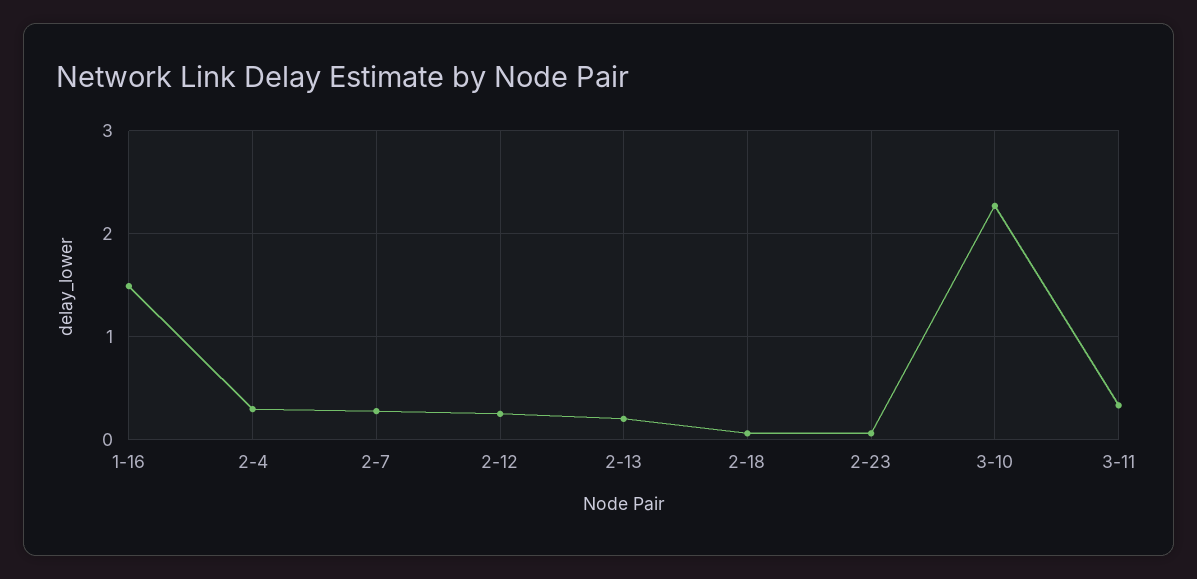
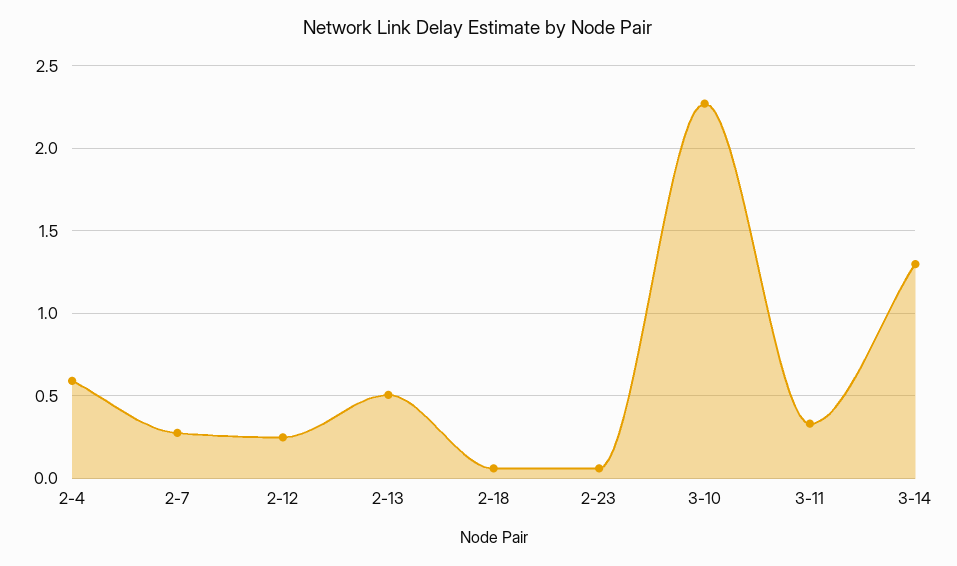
1-16: 1.5 -> none
2-4: 0.3 -> 0.6
2-13: 0.2 -> 0.5
3-14: none -> 1.3

